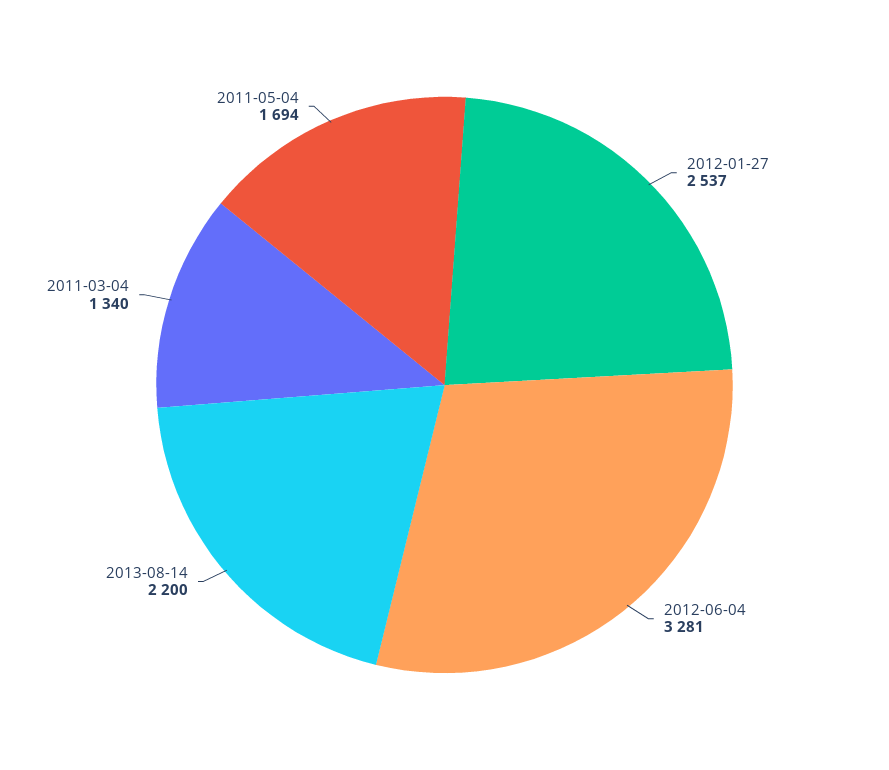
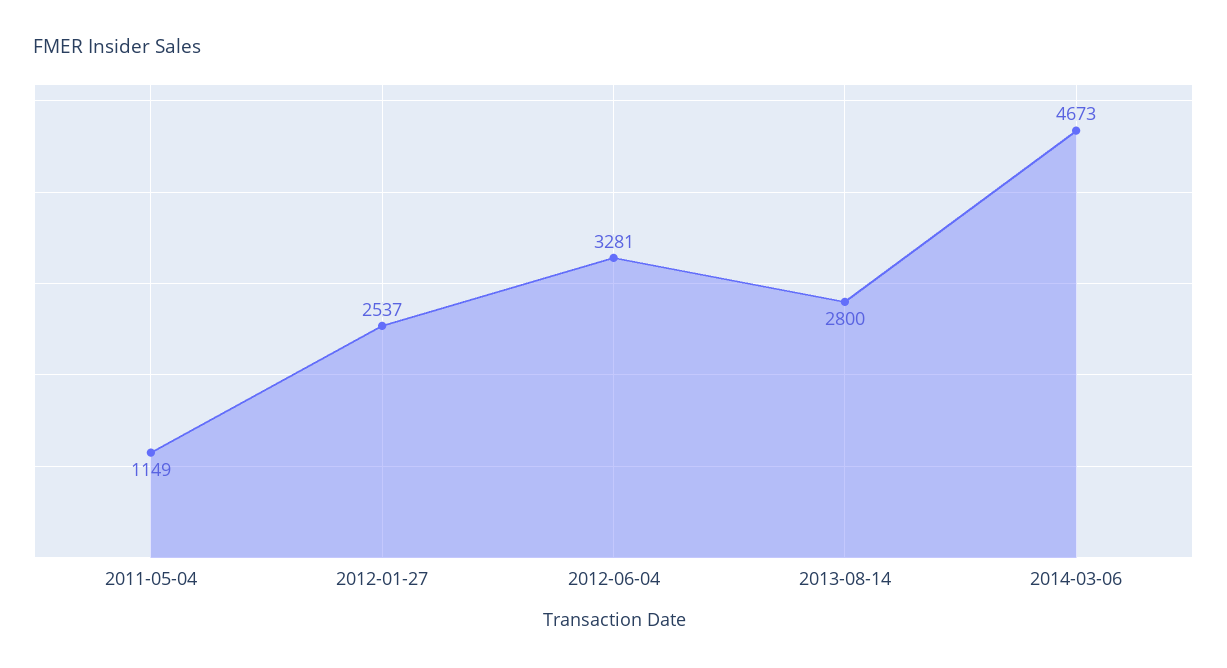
2013-08-14: 2200 -> 2800
2011-03-04: 1340 -> none
2011-05-04: 1694 -> 1149
2014-03-06: none -> 4673

